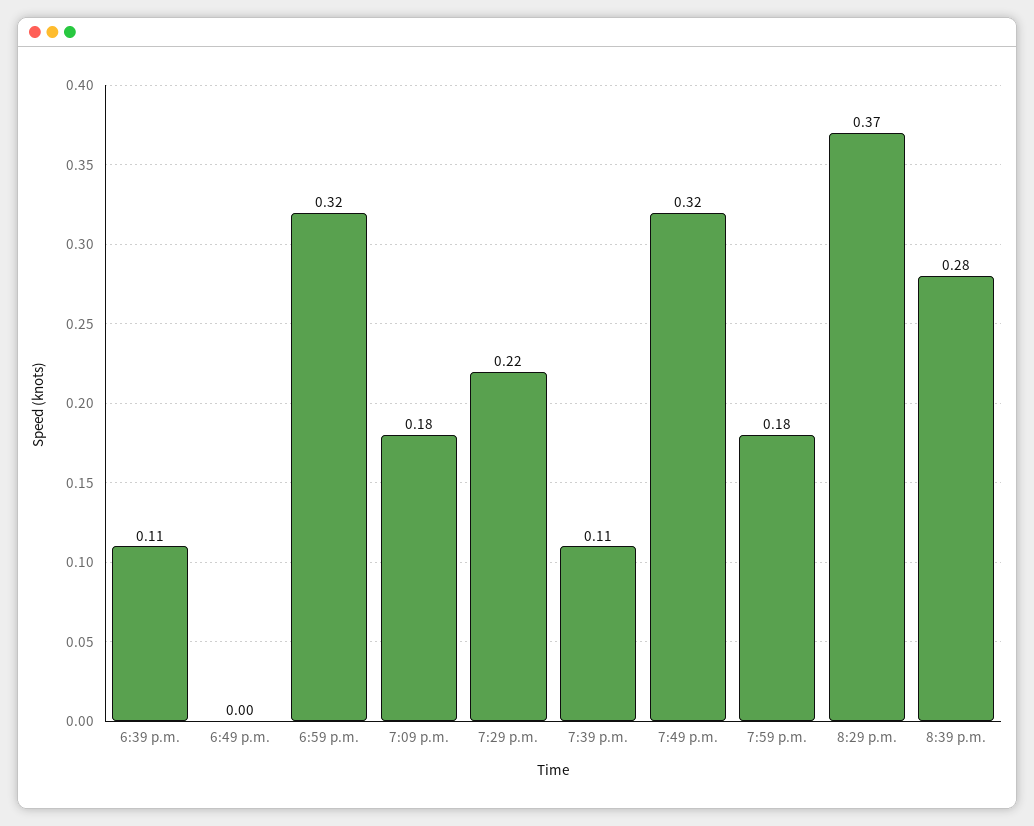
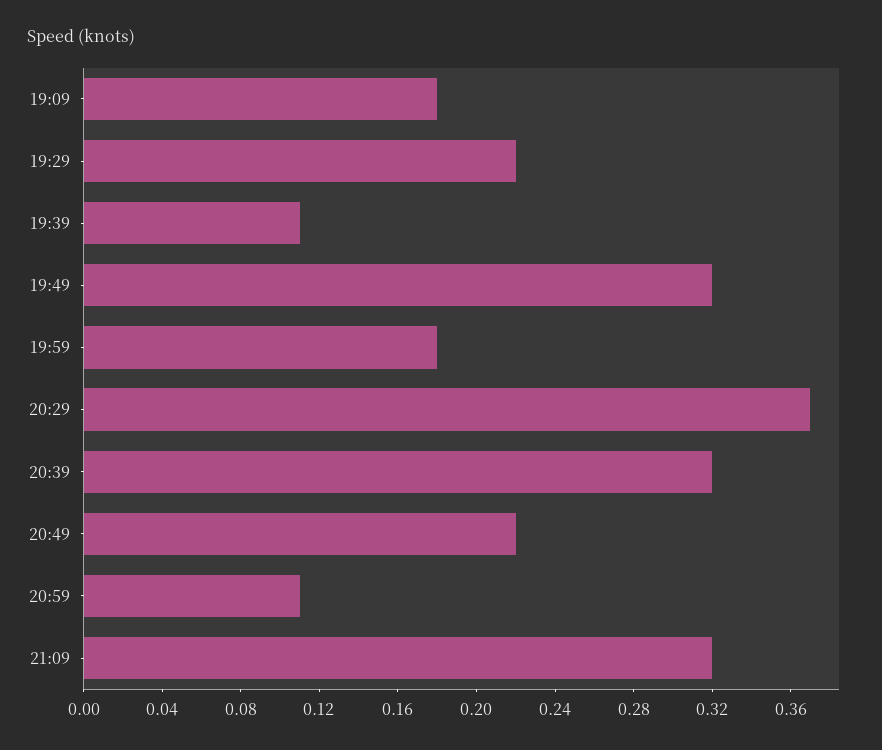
6:39 p.m.: 0.11 -> none
6:49 p.m.: 0 -> none
6:59 p.m.: 0.32 -> none
8:39 p.m.: 0.28 -> 0.32
20:49: none -> 0.22
20:59: none -> 0.11
21:09: none -> 0.32

